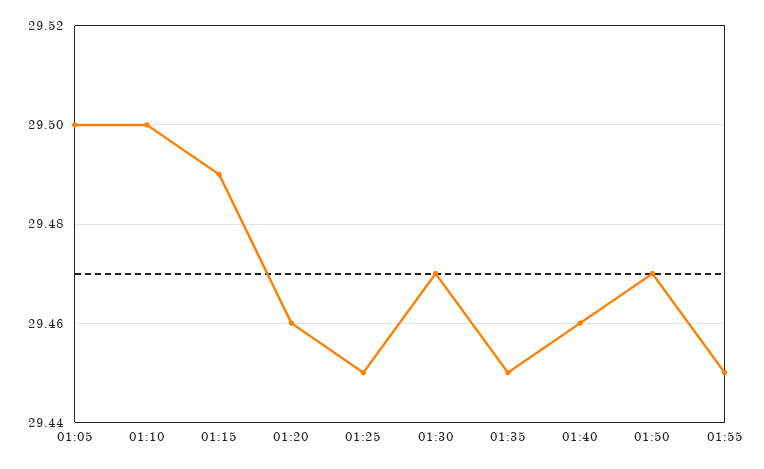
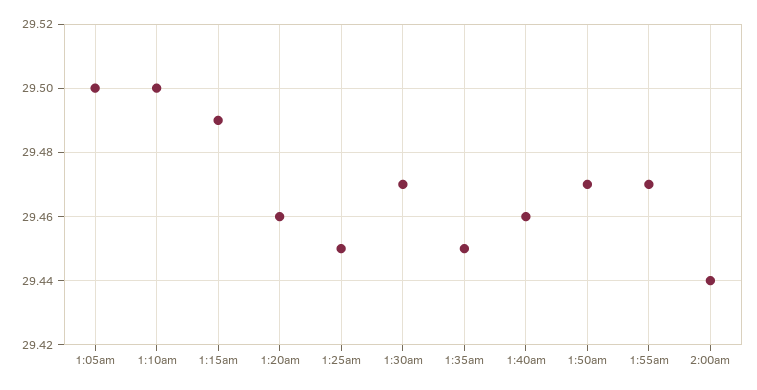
01:55: 29.45 -> 29.47
2:00am: none -> 29.44

